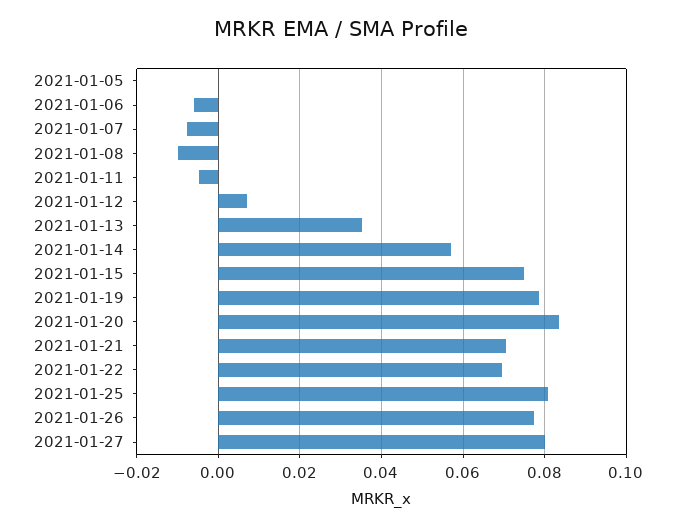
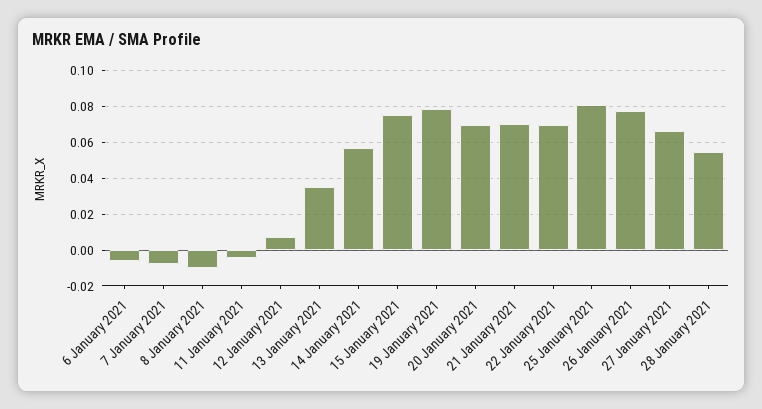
2021-01-05: 0 -> none
2021-01-20: 0.084 -> 0.07
2021-01-27: 0.08 -> 0.065
28 January 2021: none -> 0.055

